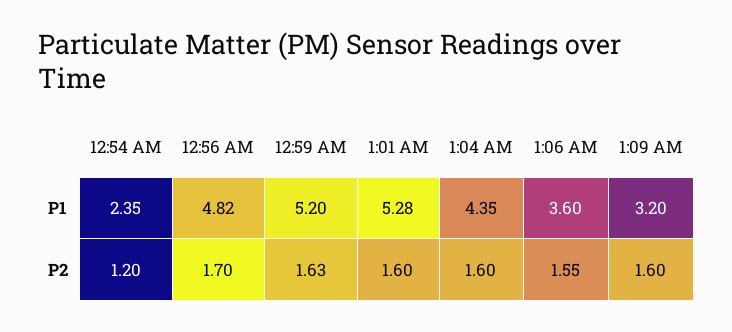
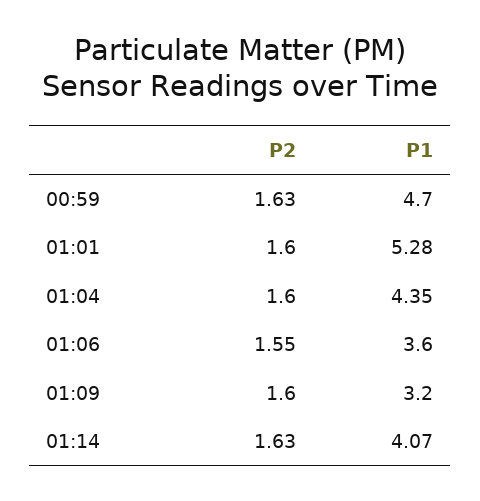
12:54 AM, P1: 2.35 -> none
12:56 AM, P1: 4.82 -> none
12:59 AM, P1: 5.2 -> 4.7
12:54 AM, P2: 1.2 -> none
12:56 AM, P2: 1.7 -> none
01:14, P2: none -> 1.63
01:14, P1: none -> 4.07

